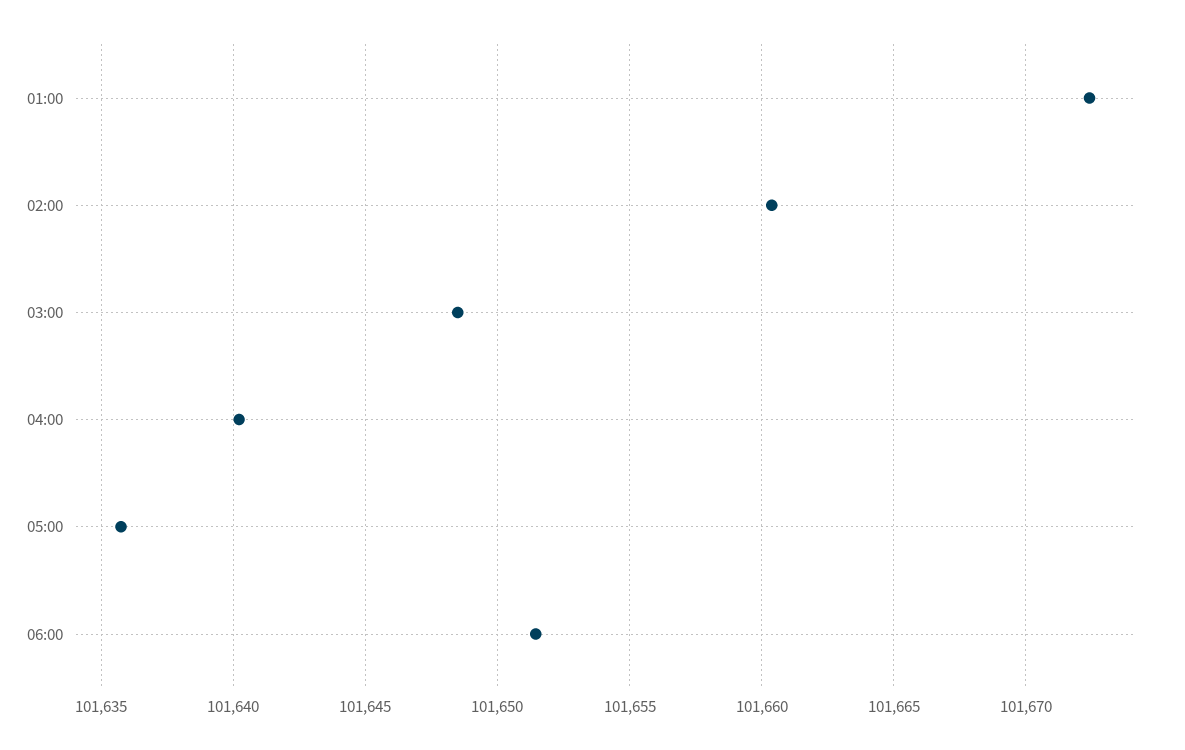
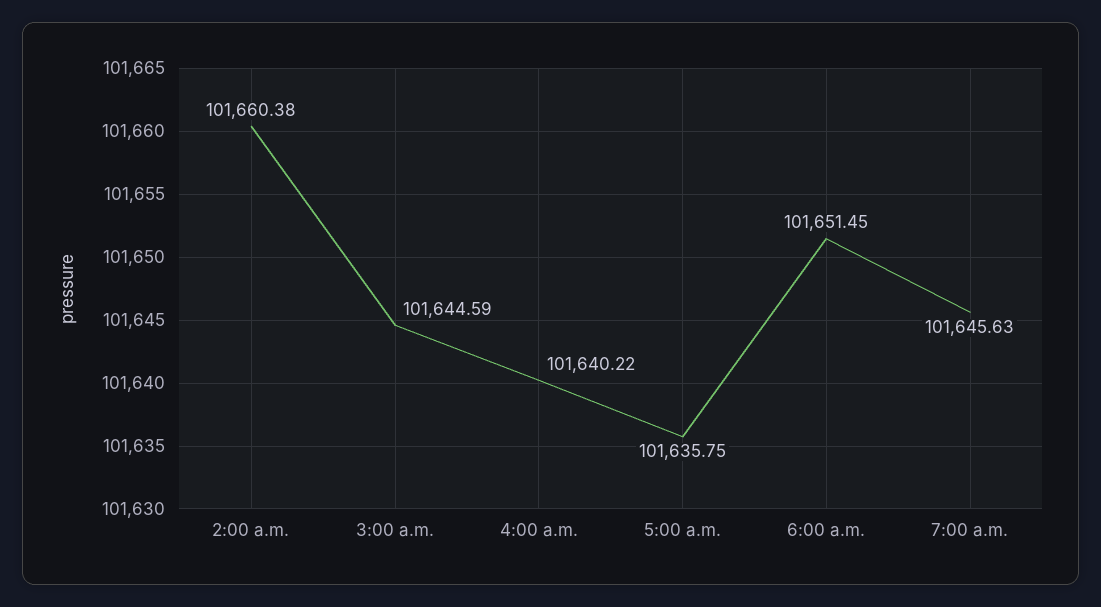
01:00: 101672.5 -> none
03:00: 101648.5 -> 101644.59
7:00 a.m.: none -> 101645.63

